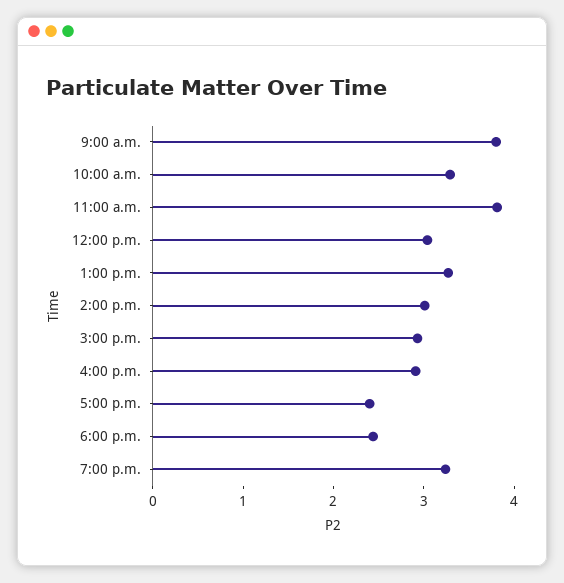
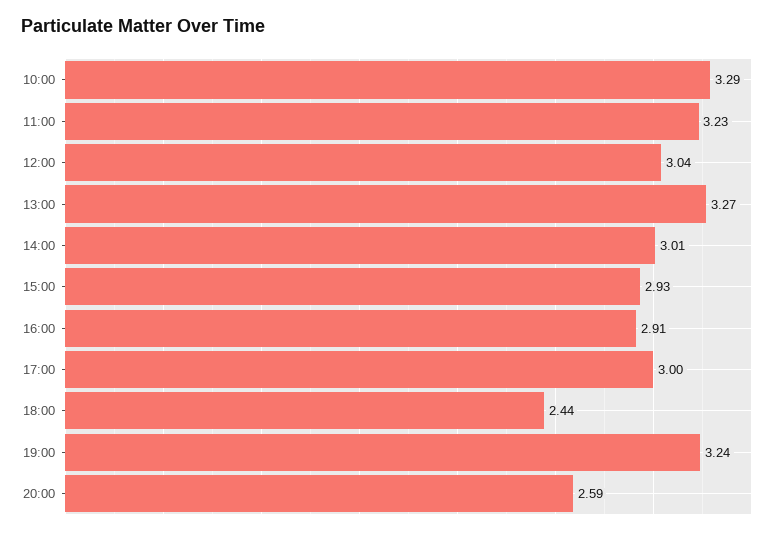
9:00 a.m.: 3.8 -> none
11:00 a.m.: 3.8 -> 3.23
5:00 p.m.: 2.4 -> 3
20:00: none -> 2.59

